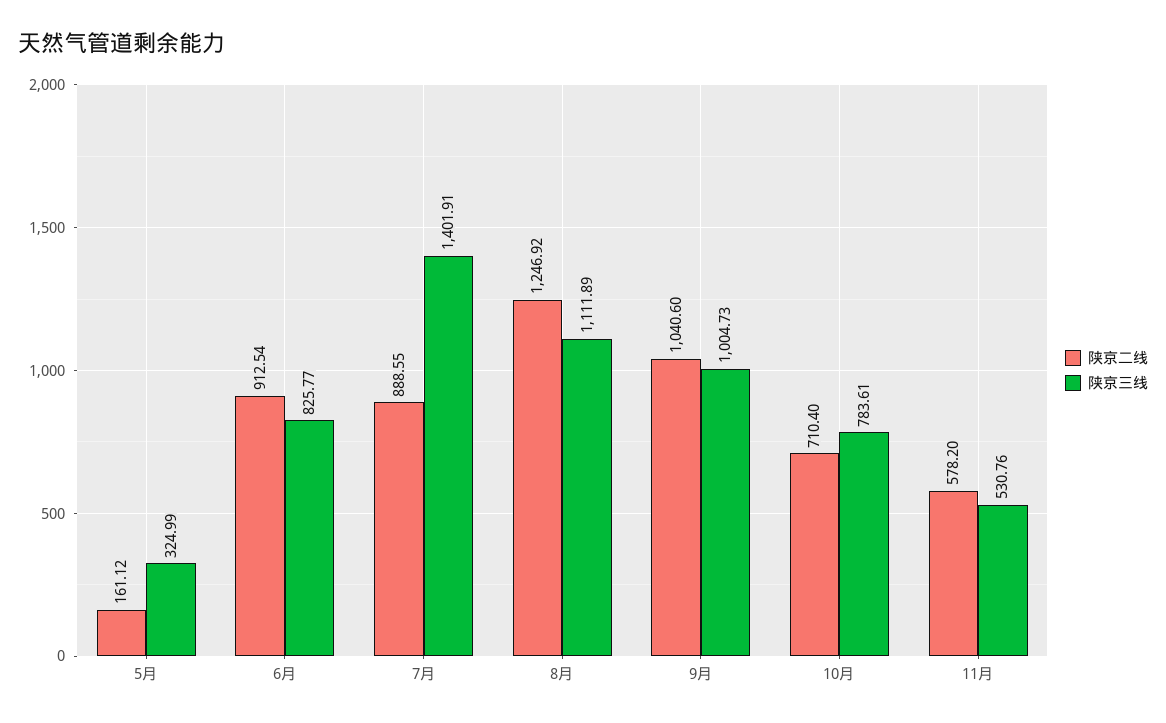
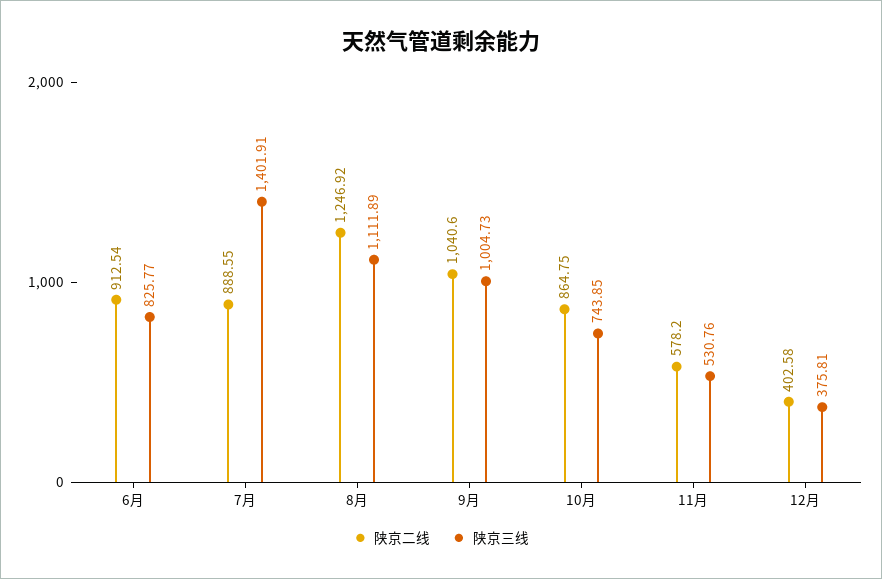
陕京二线, 5月: 161.12 -> none
陕京三线, 5月: 324.99 -> none
陕京二线, 10月: 710.4 -> 864.75
陕京三线, 10月: 783.61 -> 743.85
陕京二线, 12月: none -> 402.58
陕京三线, 12月: none -> 375.81

